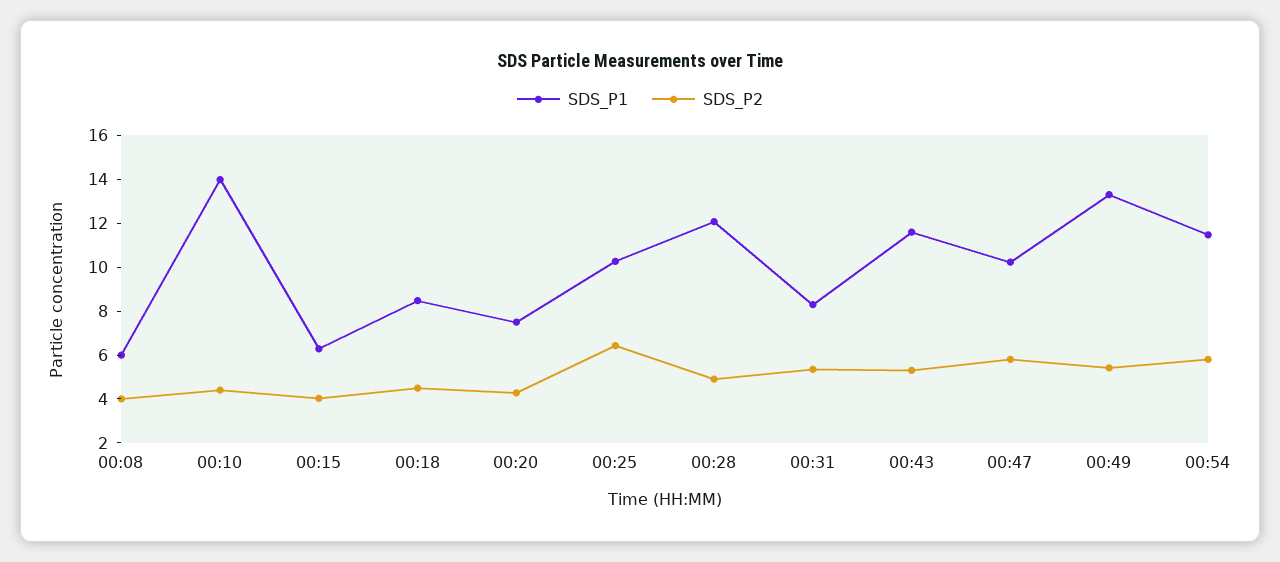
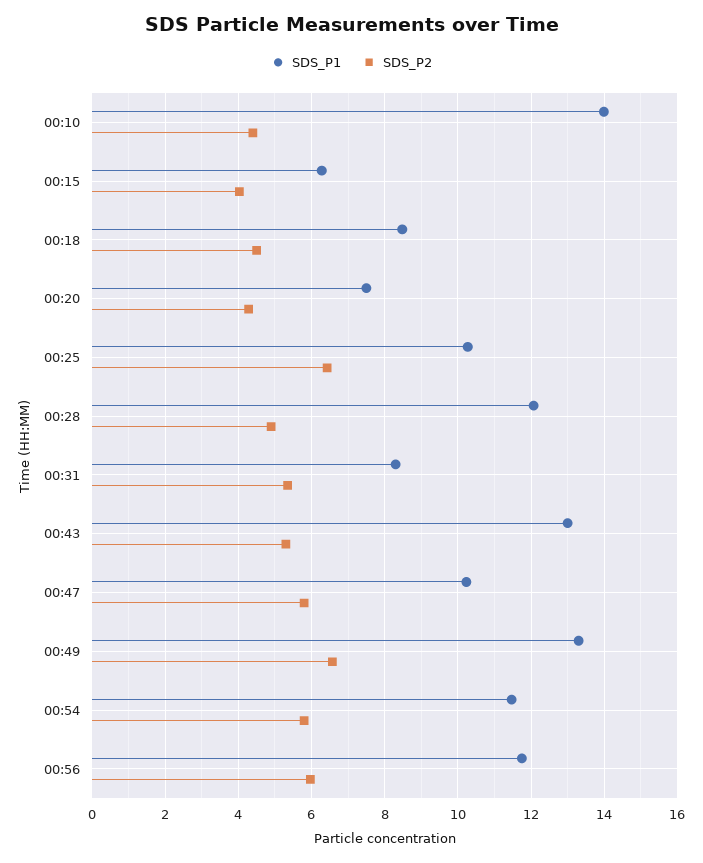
SDS_P1, 00:08: 6 -> none
SDS_P2, 00:08: 4 -> none
SDS_P1, 00:43: 11.5 -> 13
SDS_P2, 00:49: 5.5 -> 6.6
SDS_P1, 00:56: none -> 11.8
SDS_P2, 00:56: none -> 6

